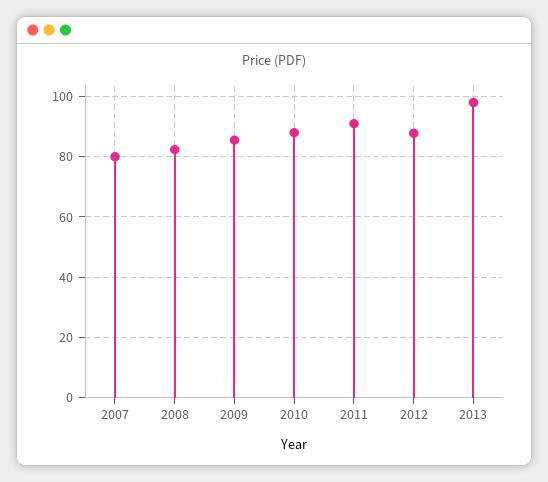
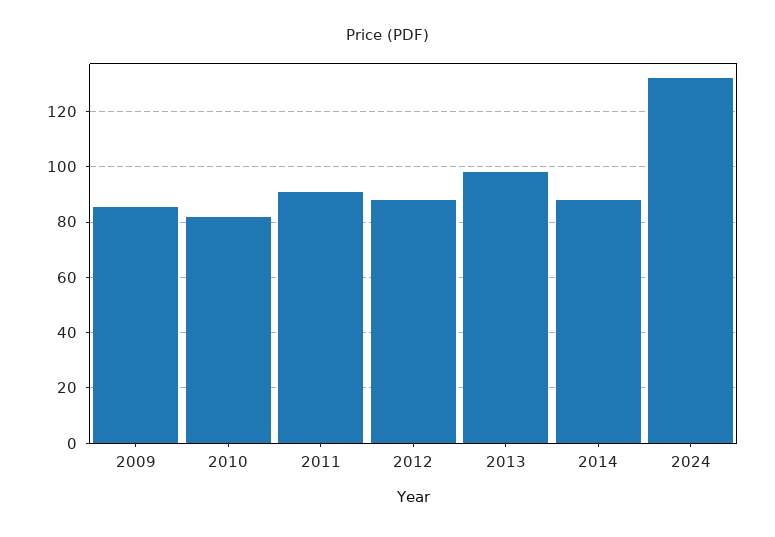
2007: 80 -> none
2008: 82 -> none
2010: 88 -> 82.5
2014: none -> 87.5
2024: none -> 132.5

